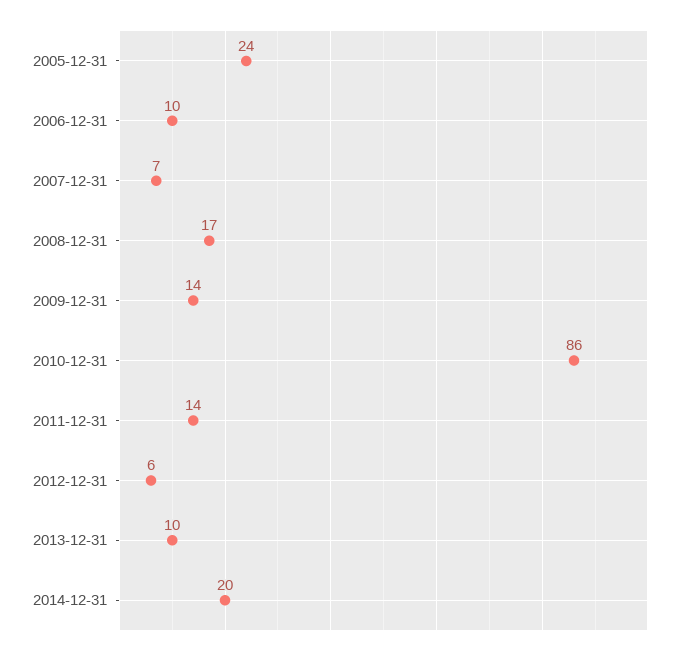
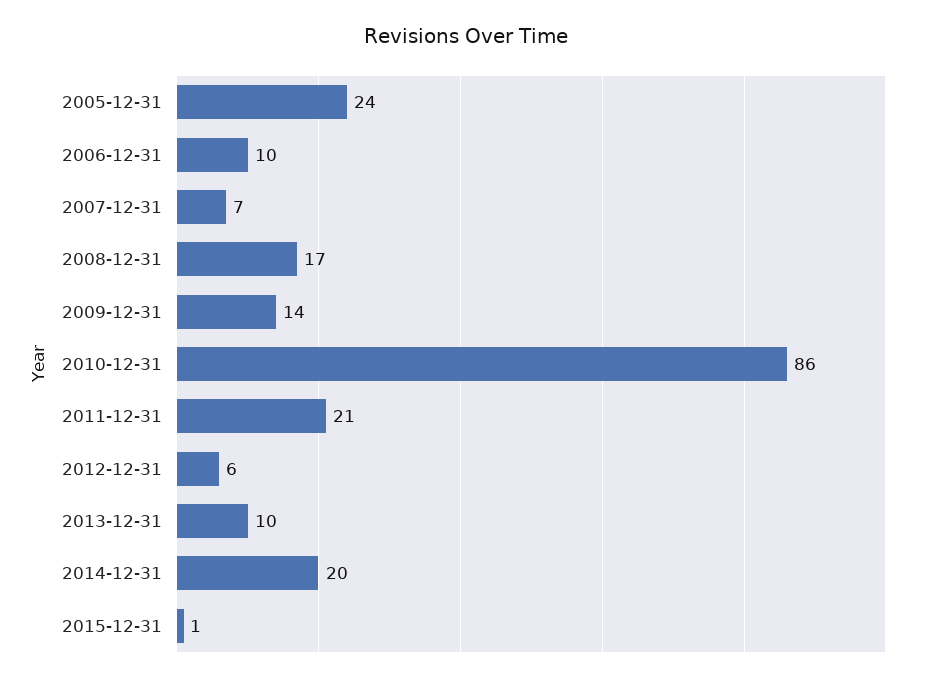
2011-12-31: 14 -> 21
2015-12-31: none -> 1

